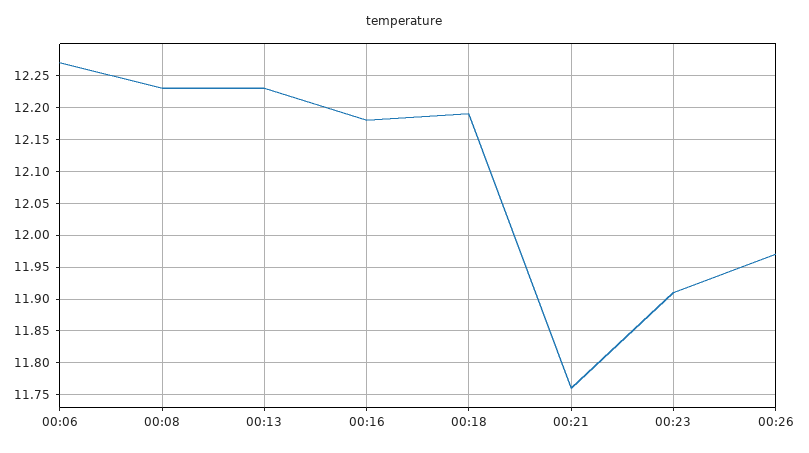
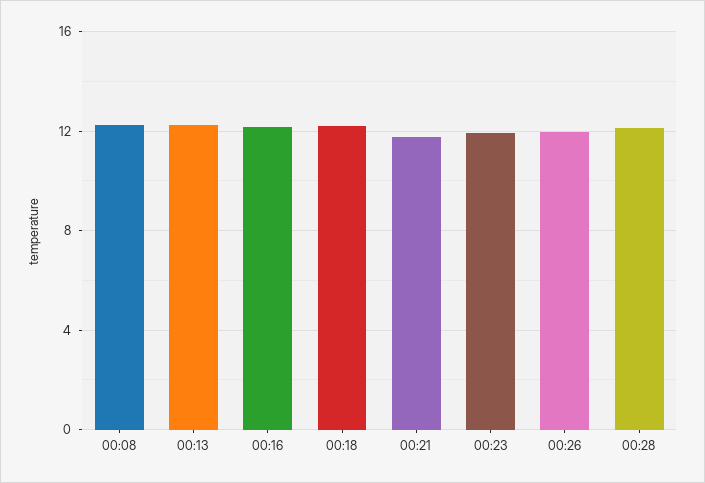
00:06: 12.27 -> none
00:28: none -> 12

